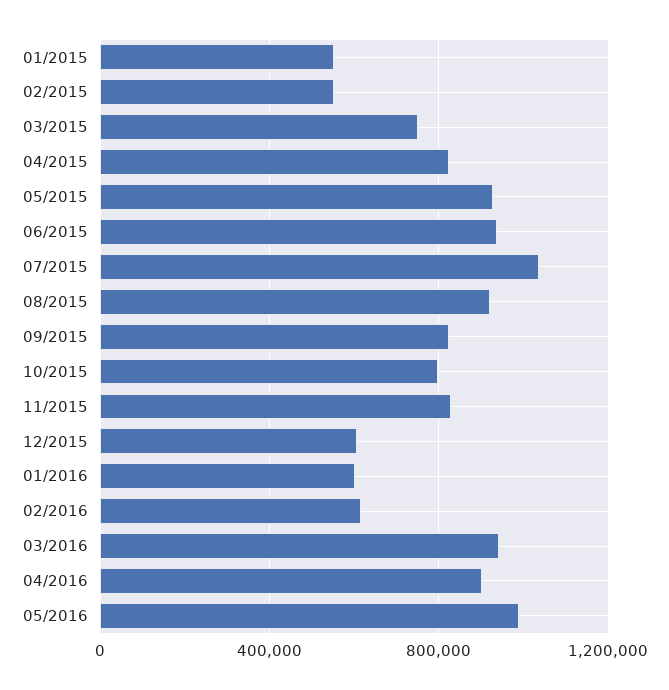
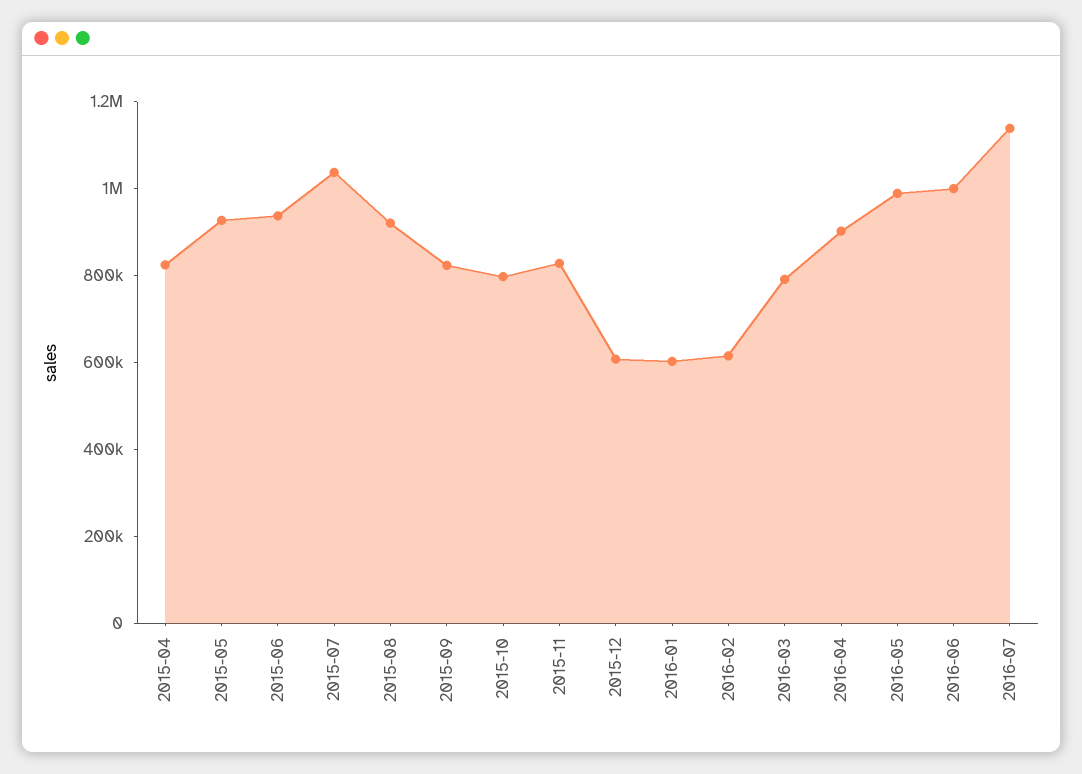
01/2015: 550000 -> none
02/2015: 550000 -> none
03/2015: 750000 -> none
03/2016: 950000 -> 800000
2016-06: none -> 1000000
2016-07: none -> 1150000

